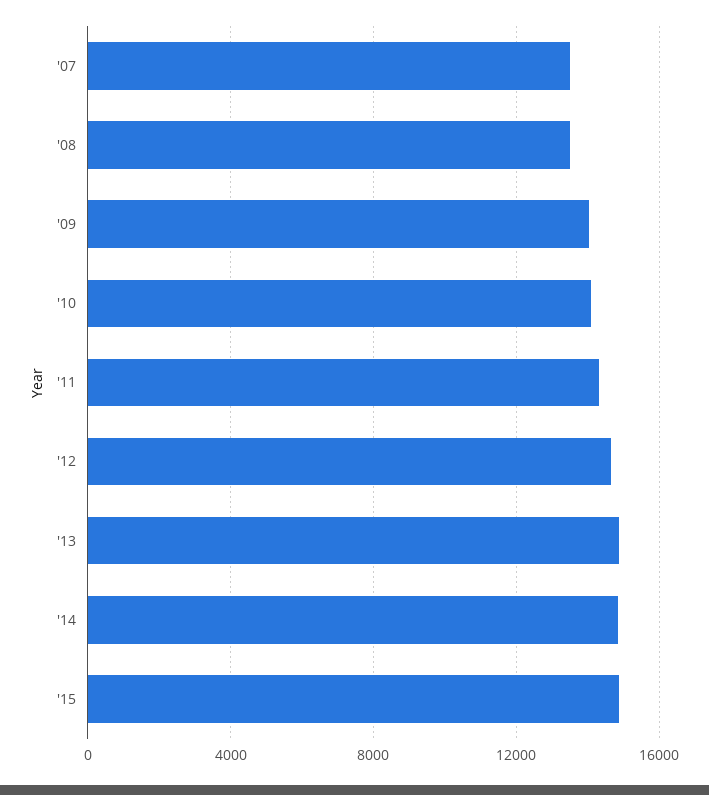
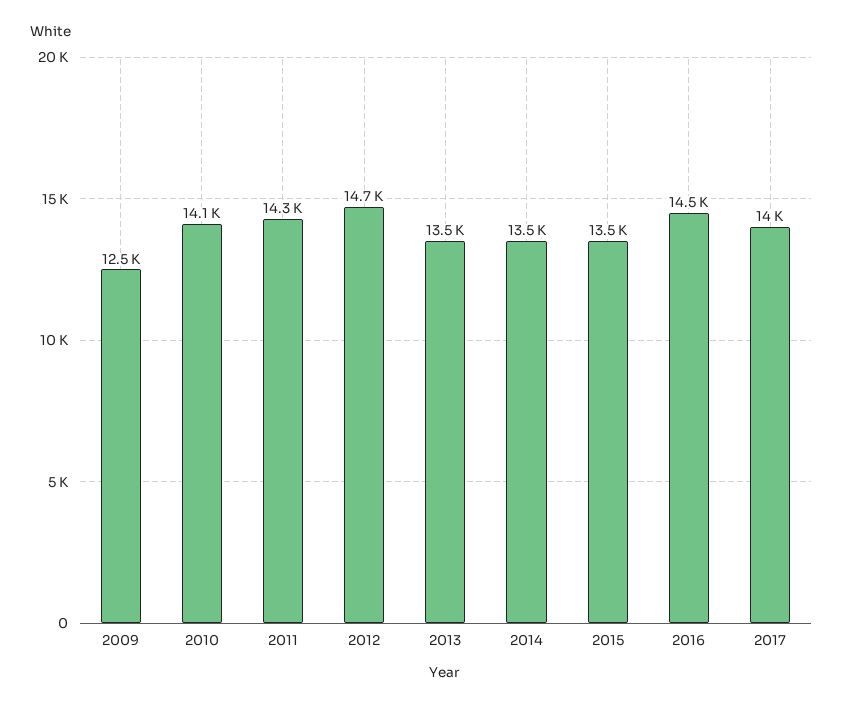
'07: 13500 -> none
'08: 13500 -> none
'09: 14000 -> 12500
'13: 15000 -> 13500
'14: 15000 -> 13500
'15: 15000 -> 13500
2016: none -> 14500
2017: none -> 14000

